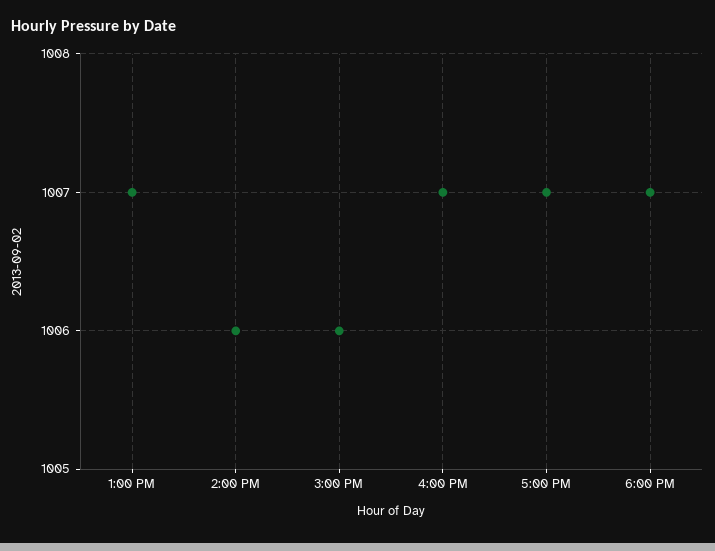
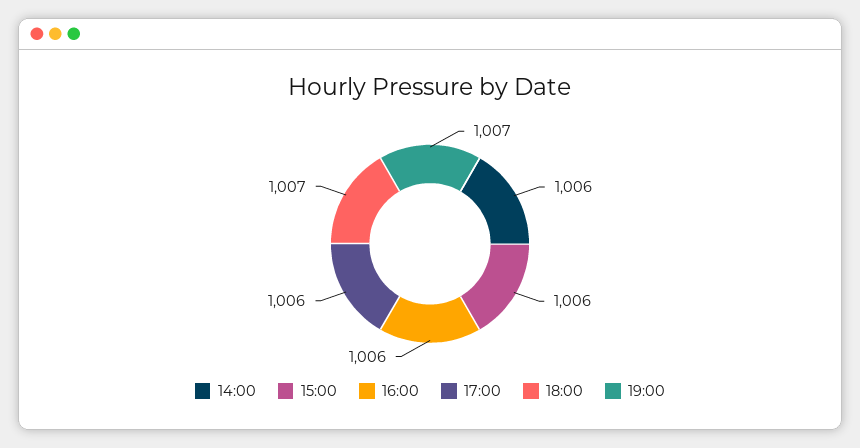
1:00 PM: 1007 -> none
4:00 PM: 1007 -> 1006
5:00 PM: 1007 -> 1006
19:00: none -> 1007

